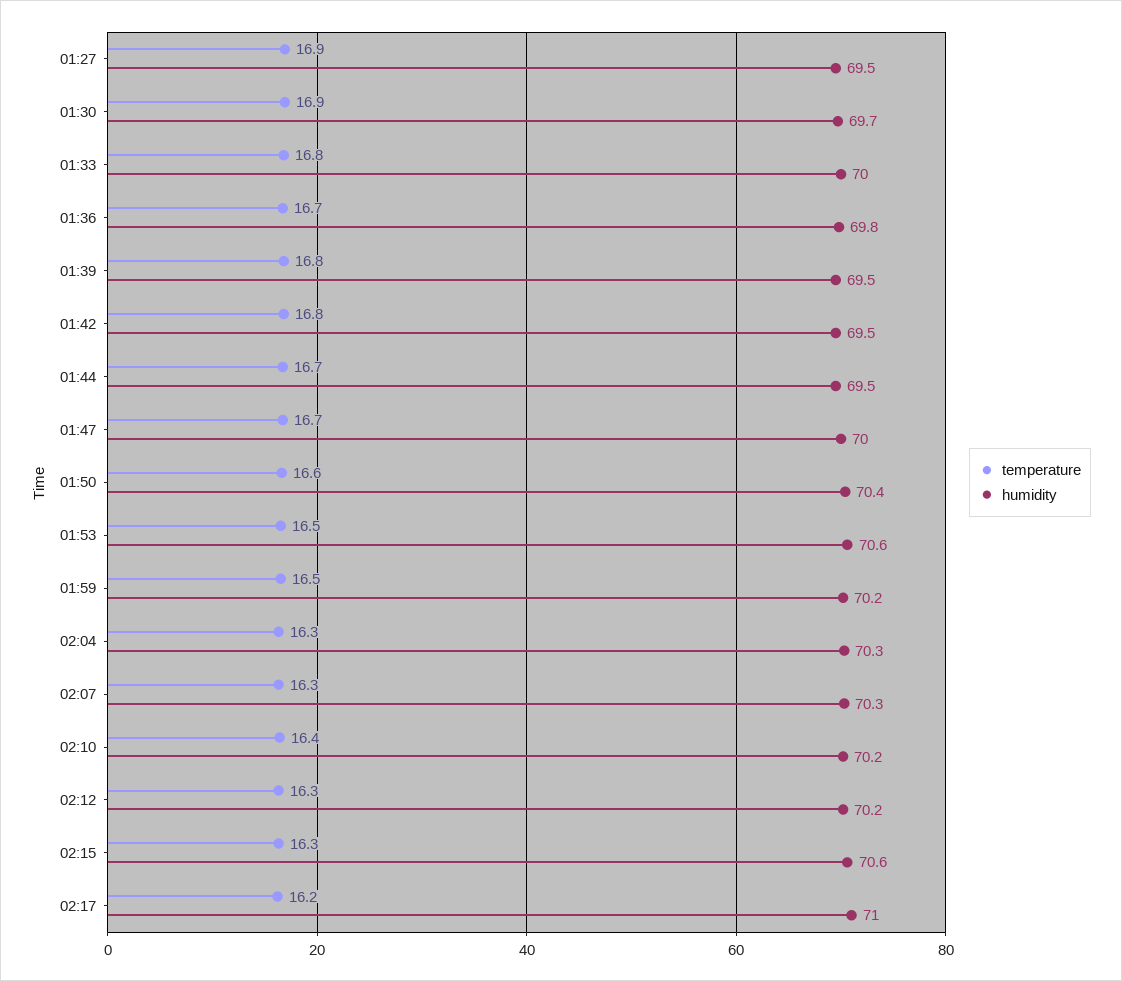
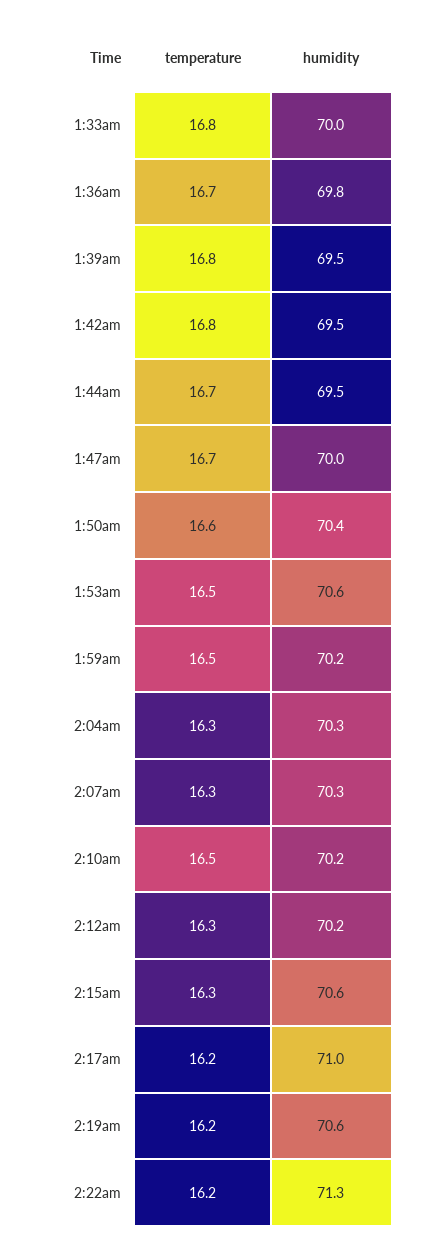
temperature, 01:27: 16.9 -> none
humidity, 01:27: 69.5 -> none
temperature, 01:30: 16.9 -> none
humidity, 01:30: 69.7 -> none
temperature, 02:10: 16.4 -> 16.5
temperature, 2:19am: none -> 16.2
humidity, 2:19am: none -> 70.6
temperature, 2:22am: none -> 16.2
humidity, 2:22am: none -> 71.3

